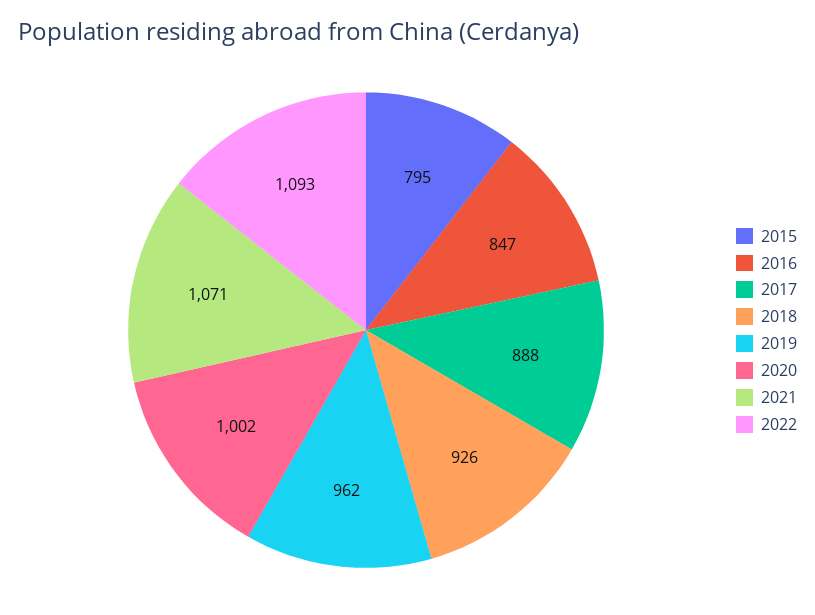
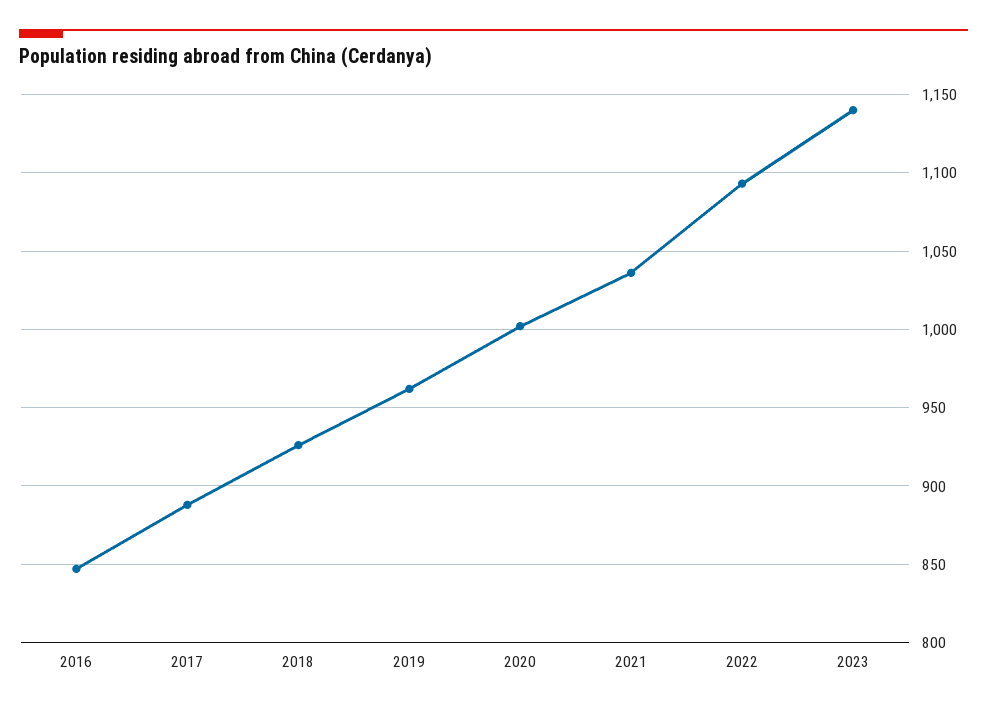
2015: 795 -> none
2021: 1071 -> 1035
2023: none -> 1140

